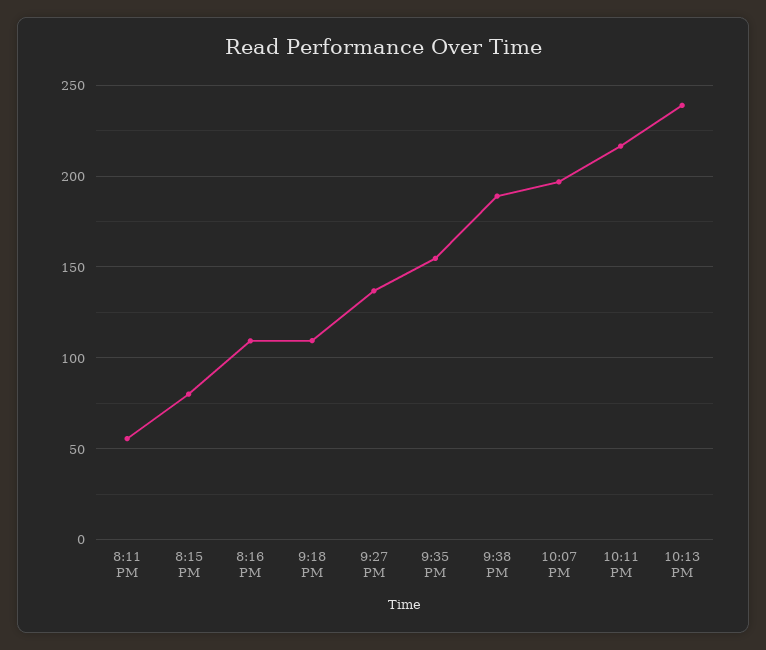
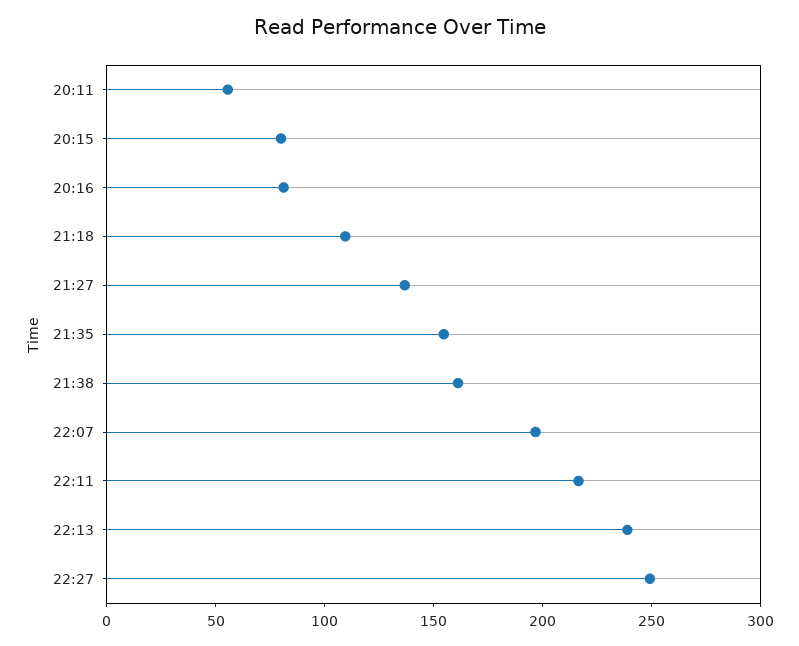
8:16 PM: 110 -> 80
9:38 PM: 190 -> 160
22:27: none -> 250

